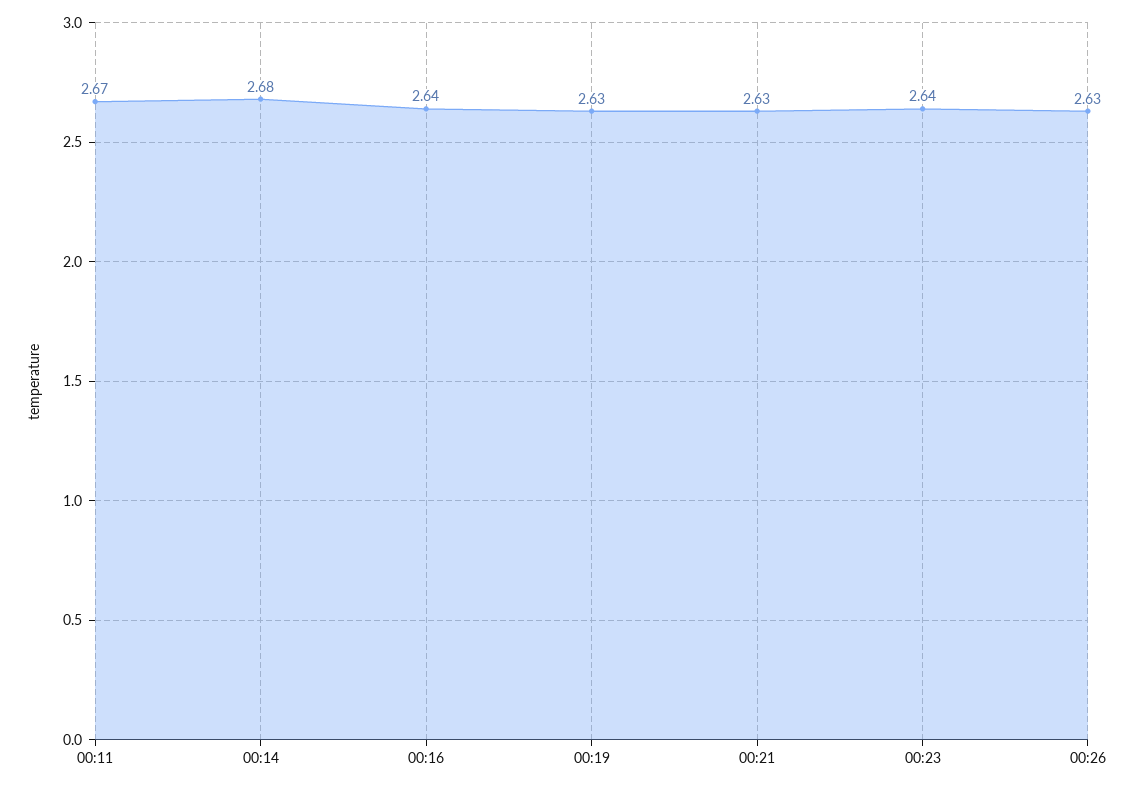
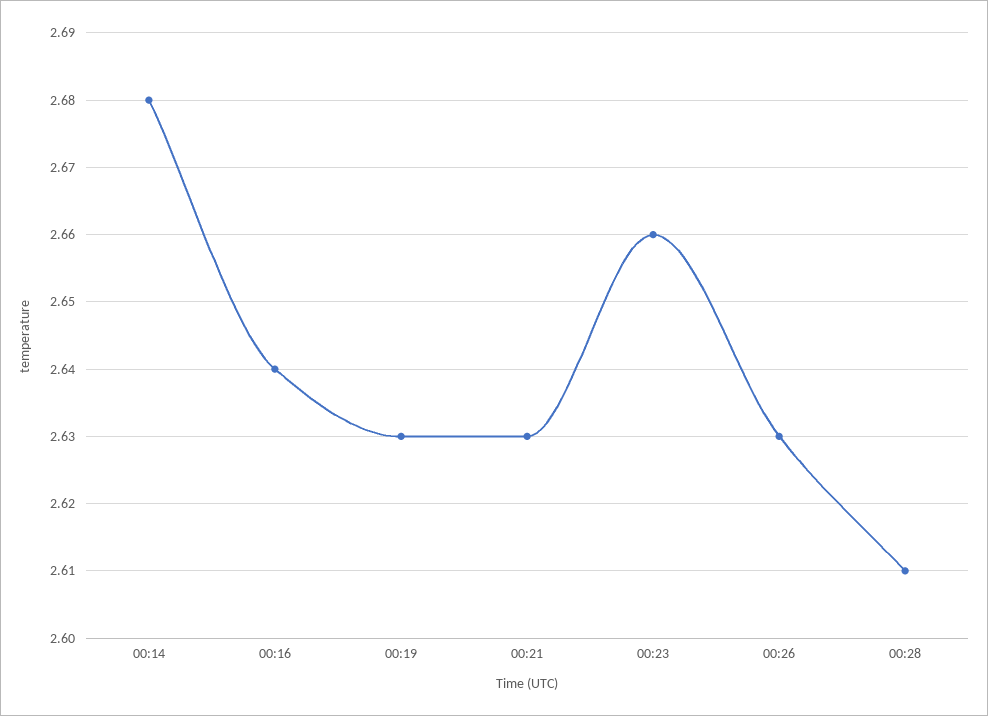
00:11: 2.67 -> none
00:23: 2.64 -> 2.66
00:28: none -> 2.61

